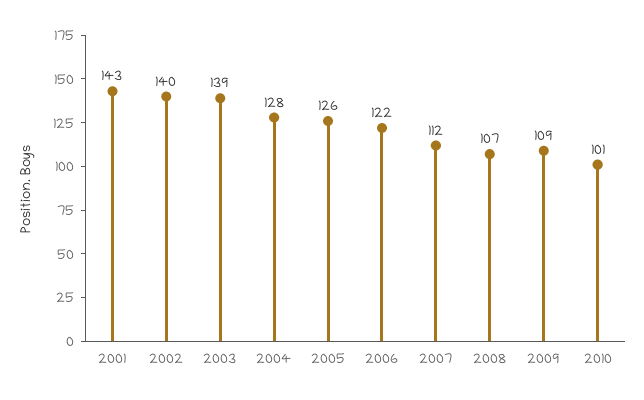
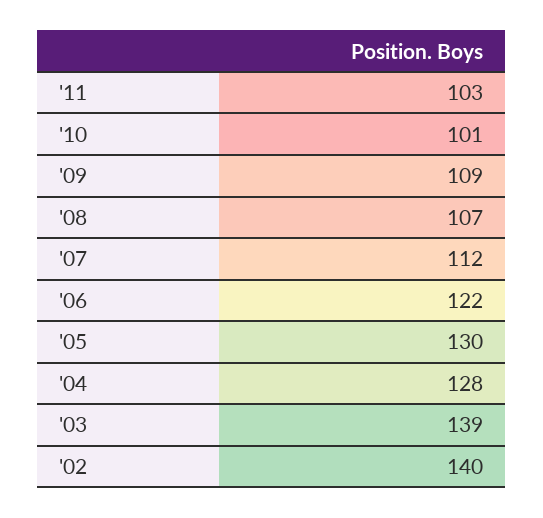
2001: 143 -> none
2005: 126 -> 130
'11: none -> 103

